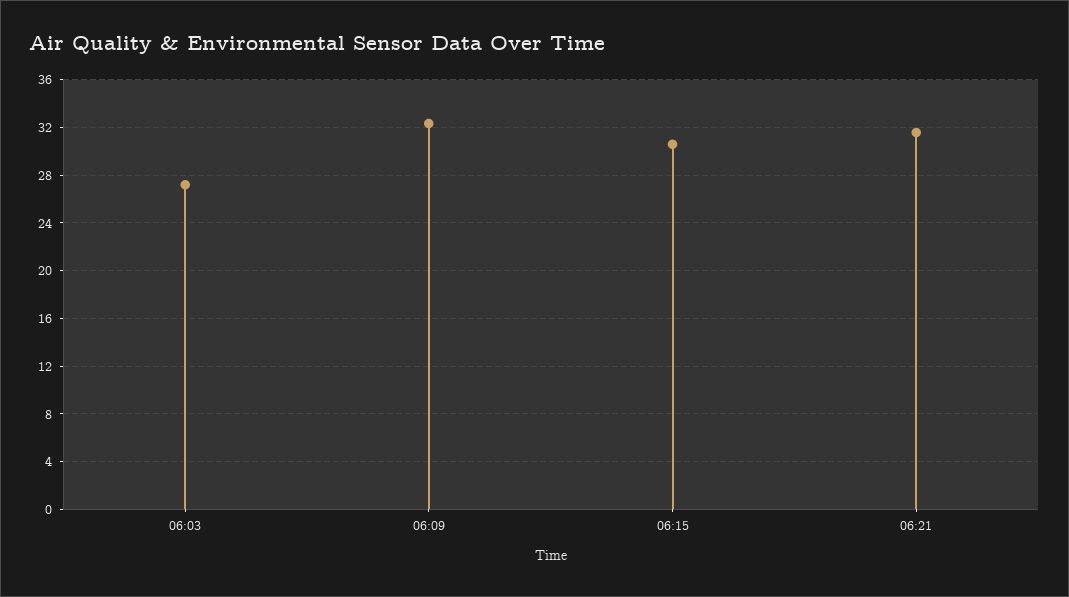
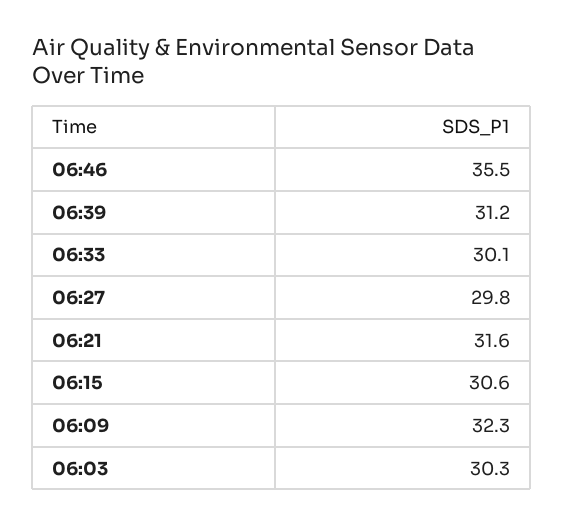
06:03: 27 -> 30.3
06:46: none -> 35.5
06:39: none -> 31.2
06:33: none -> 30.1
06:27: none -> 29.8

